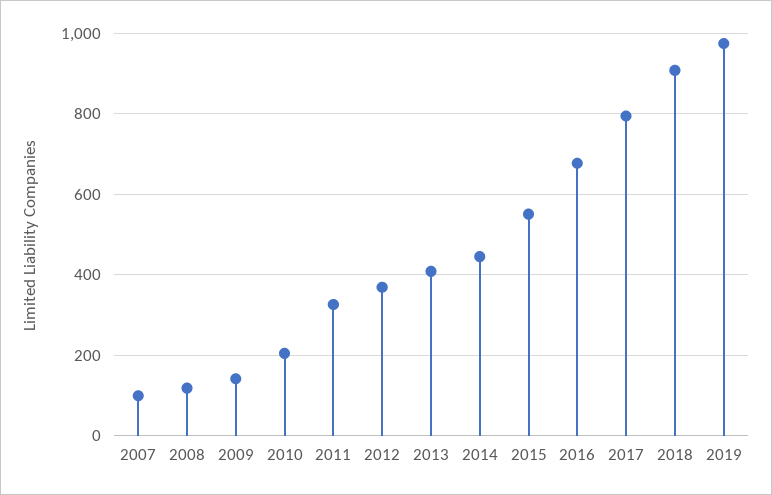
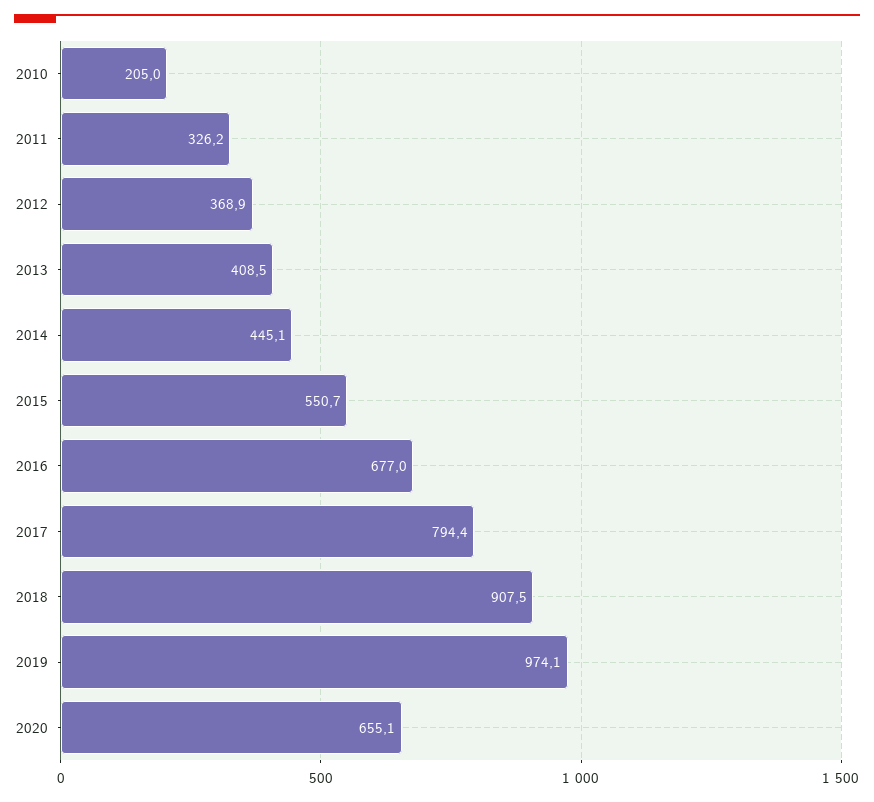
2007: 100 -> none
2008: 120 -> none
2009: 140 -> none
2020: none -> 655.1

